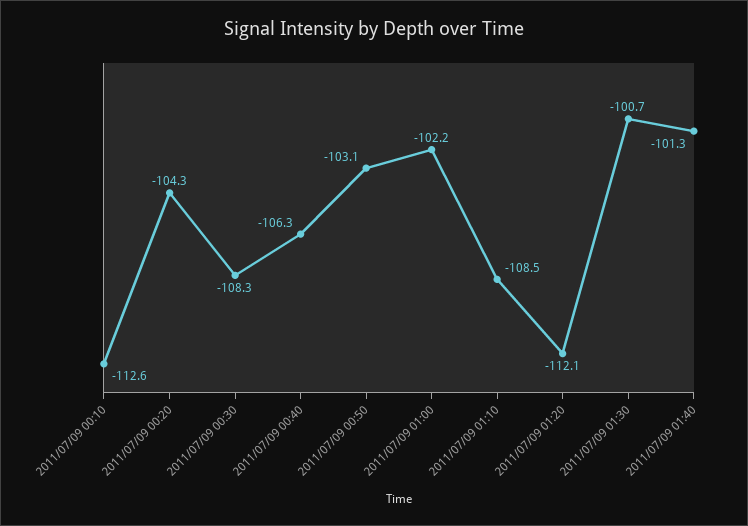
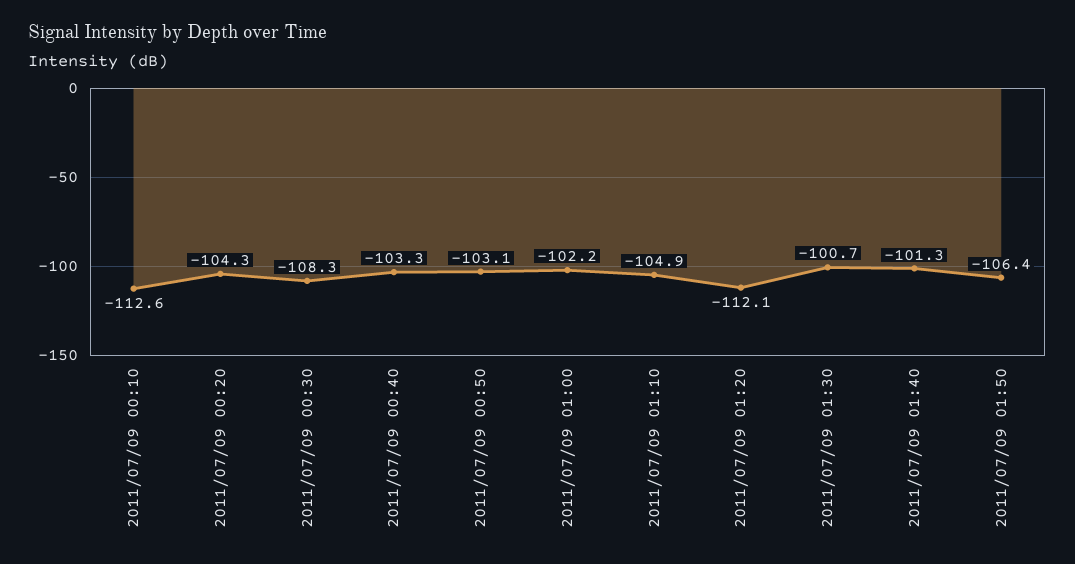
2011/07/09 00:40: -106.3 -> -103.3
2011/07/09 01:10: -108.5 -> -104.9
2011/07/09 01:50: none -> -106.4

